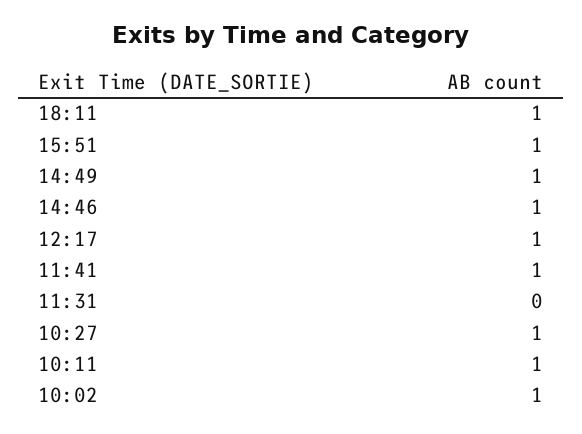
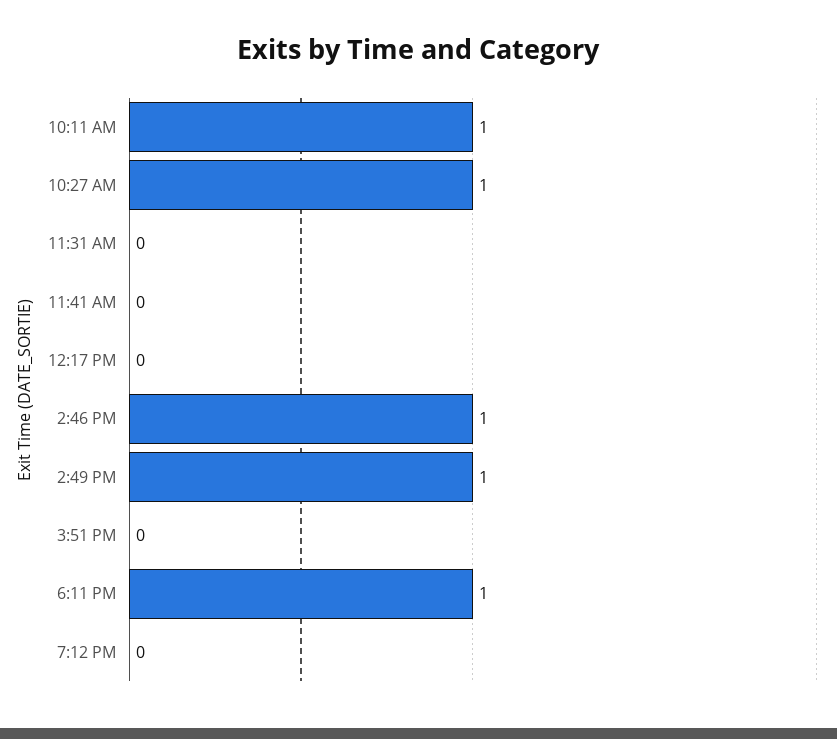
15:51: 1 -> 0
12:17: 1 -> 0
11:41: 1 -> 0
10:02: 1 -> none
7:12 PM: none -> 0

